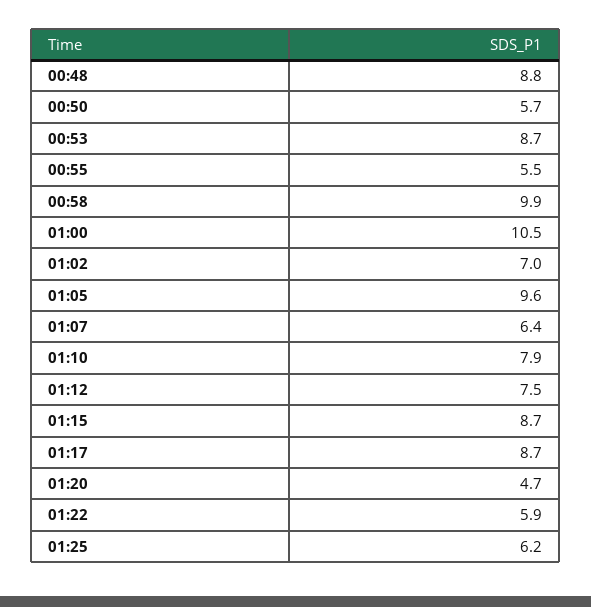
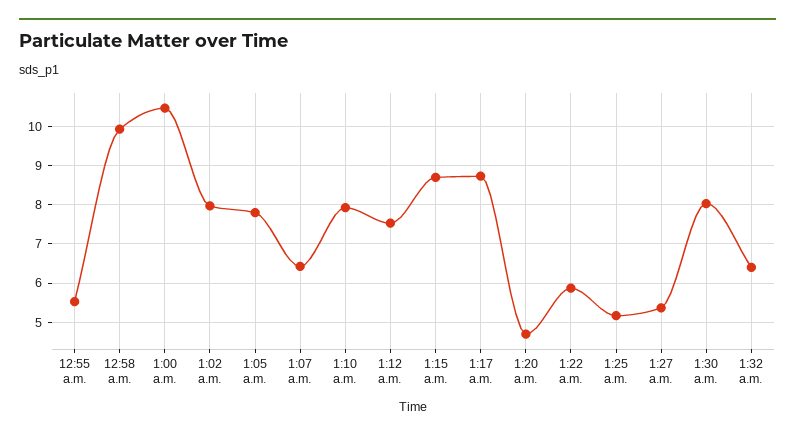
00:48: 8.8 -> none
00:50: 5.7 -> none
00:53: 8.7 -> none
01:02: 7 -> 8
01:05: 9.6 -> 7.8
01:25: 6.2 -> 5.2
1:27 a.m.: none -> 5.4
1:30 a.m.: none -> 8
1:32 a.m.: none -> 6.4

